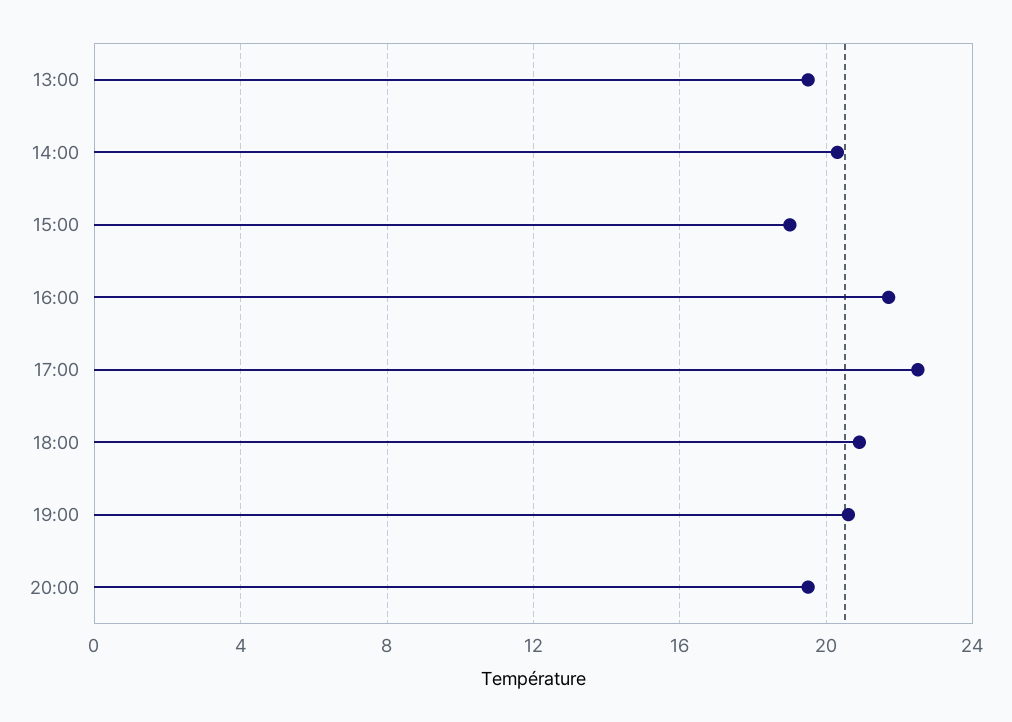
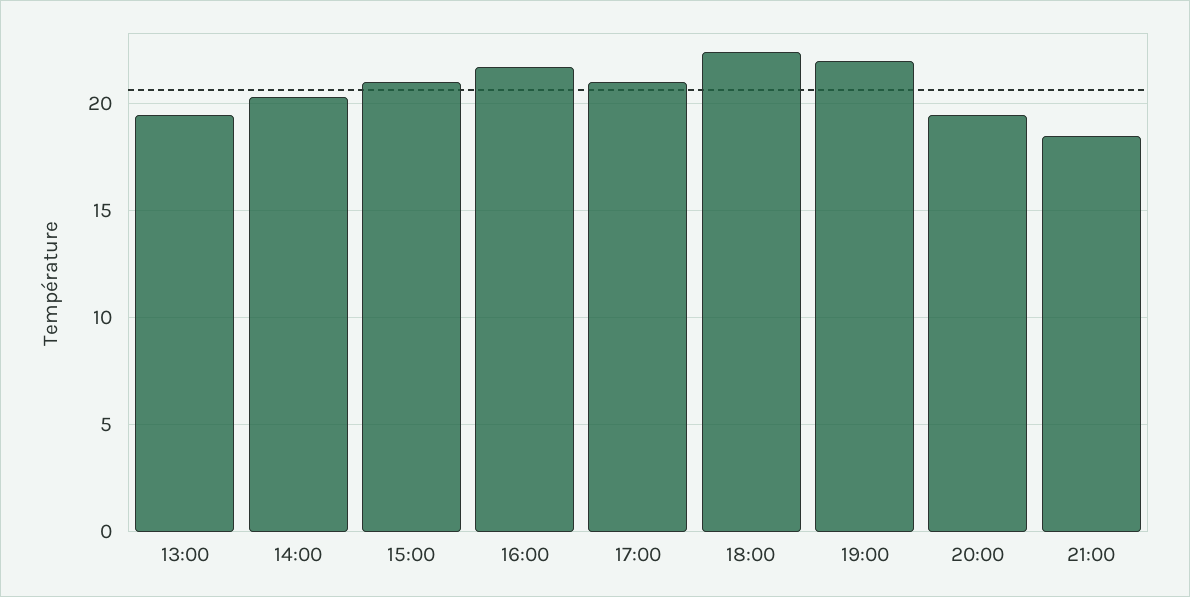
15:00: 19 -> 21
17:00: 22.5 -> 21
18:00: 21 -> 22.5
19:00: 20.5 -> 22
21:00: none -> 18.5

